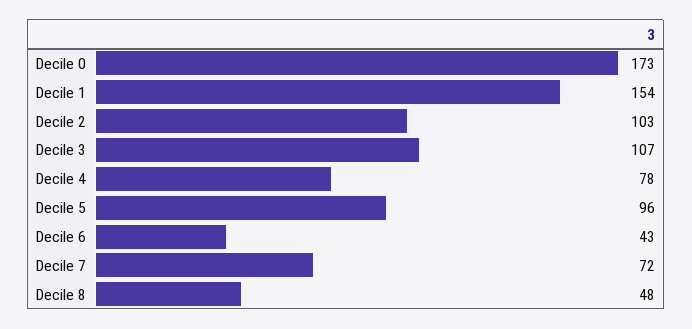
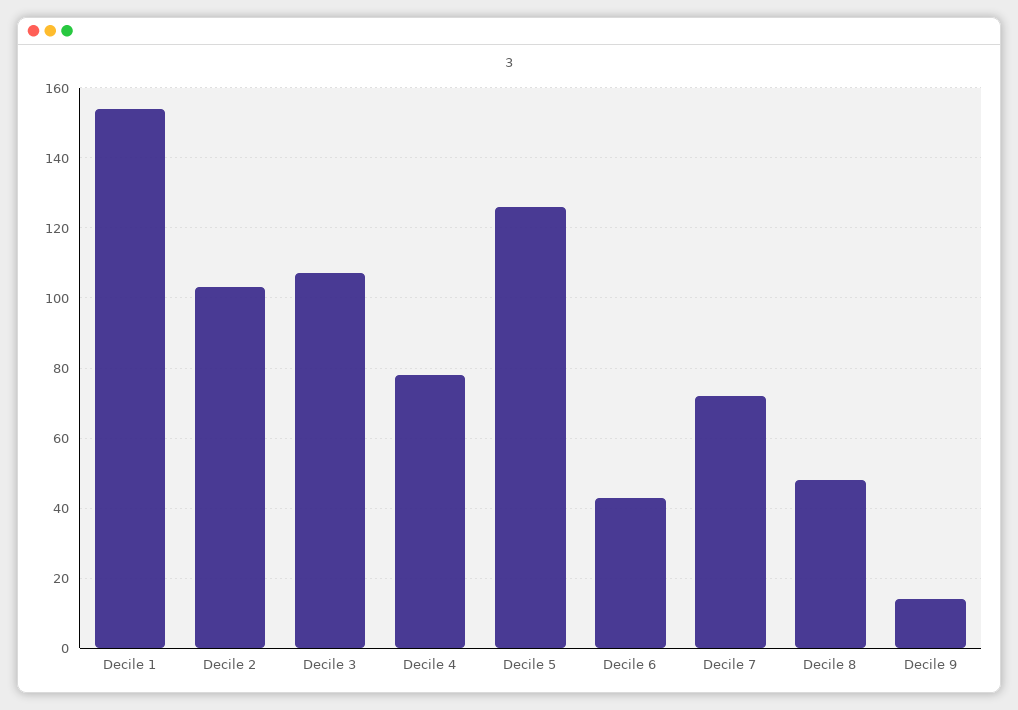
Decile 0: 173 -> none
Decile 5: 96 -> 125
Decile 9: none -> 15

